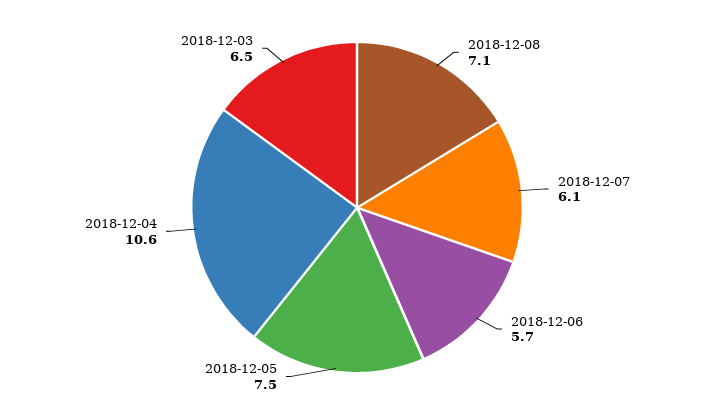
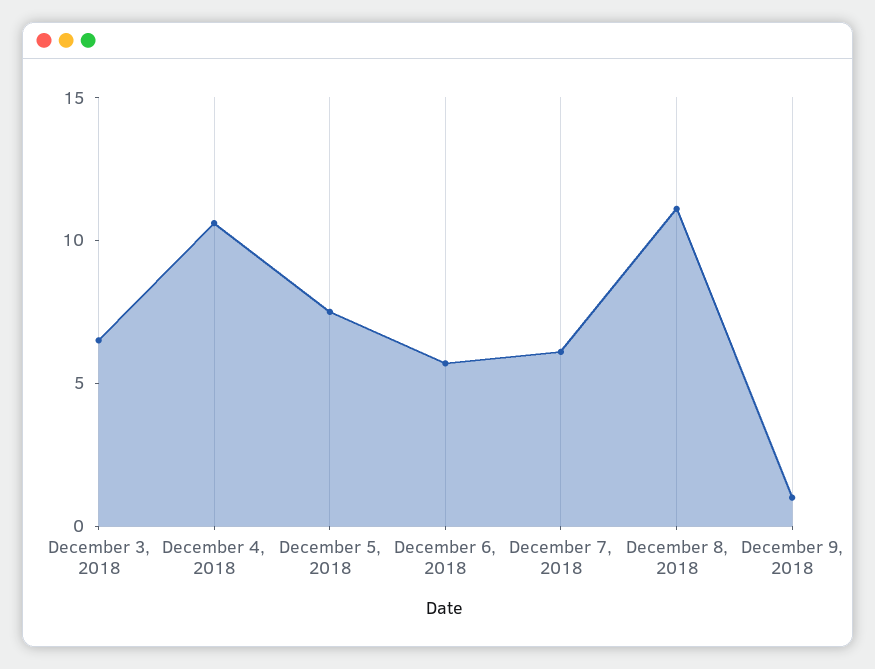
2018-12-08: 7.1 -> 11
December 9, 2018: none -> 1

